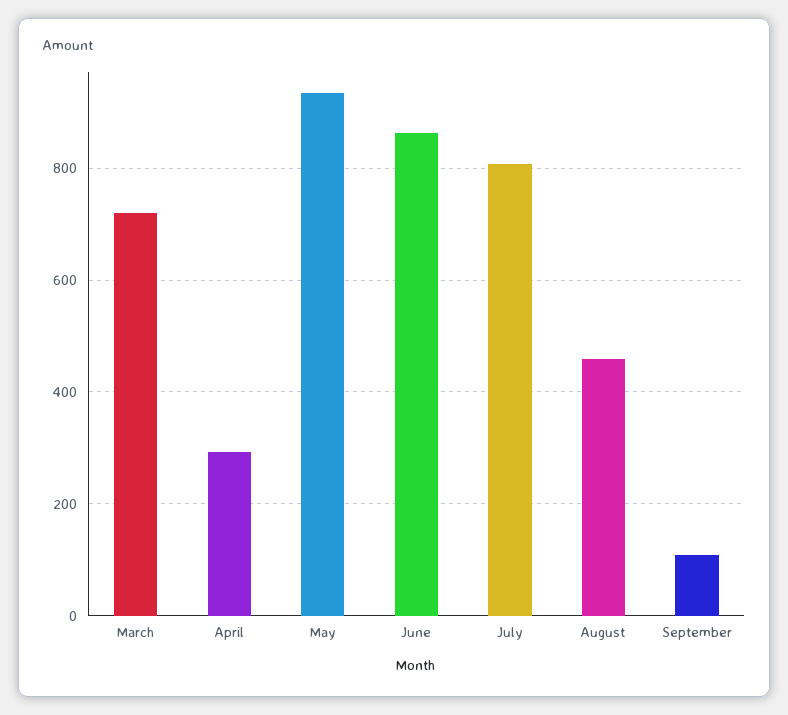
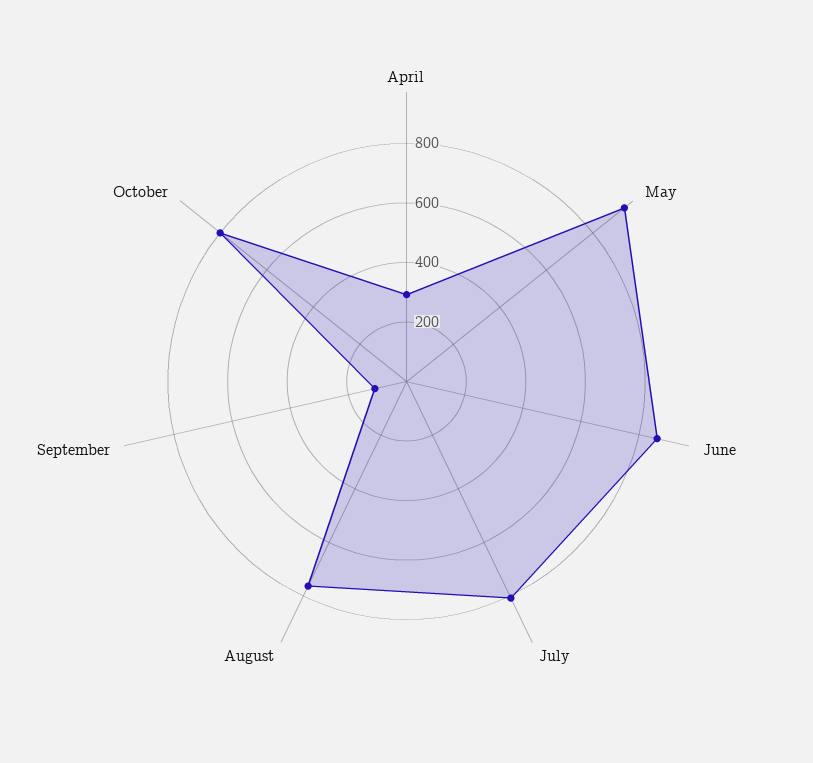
March: 720 -> none
August: 460 -> 750
October: none -> 800

